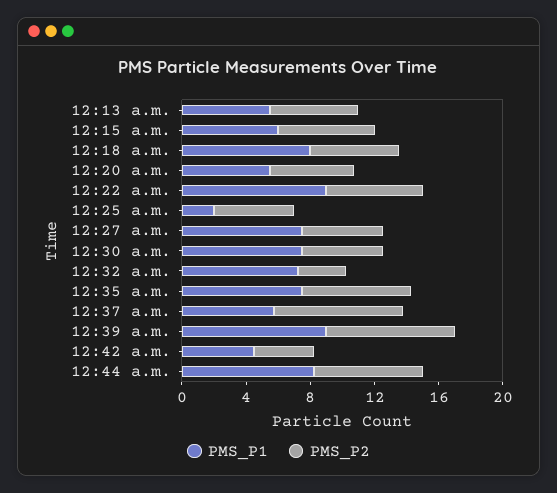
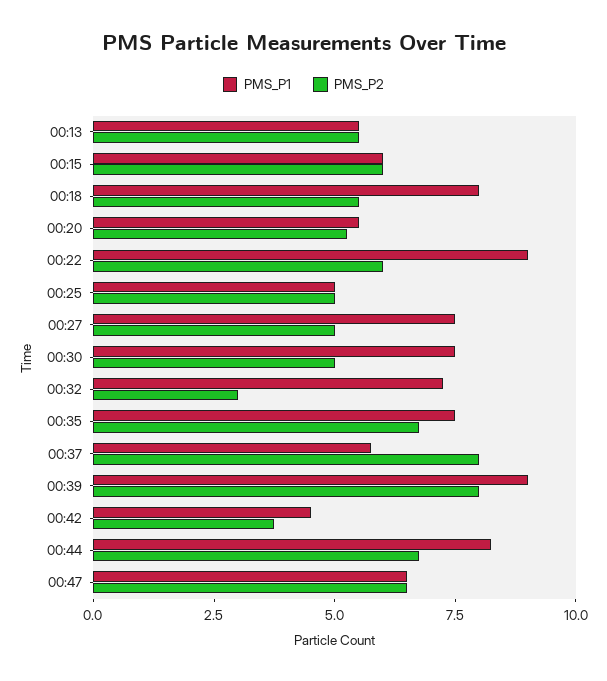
PMS_P1, 12:25 a.m.: 2 -> 5
PMS_P1, 00:47: none -> 6.5
PMS_P2, 00:47: none -> 6.5

